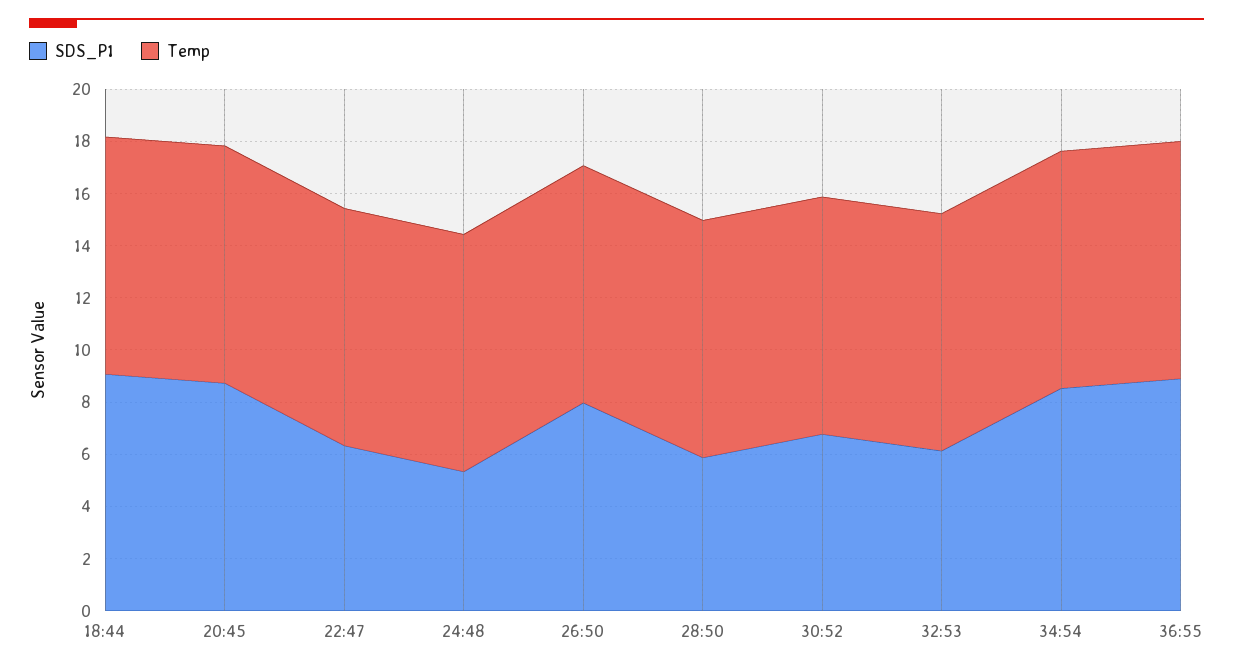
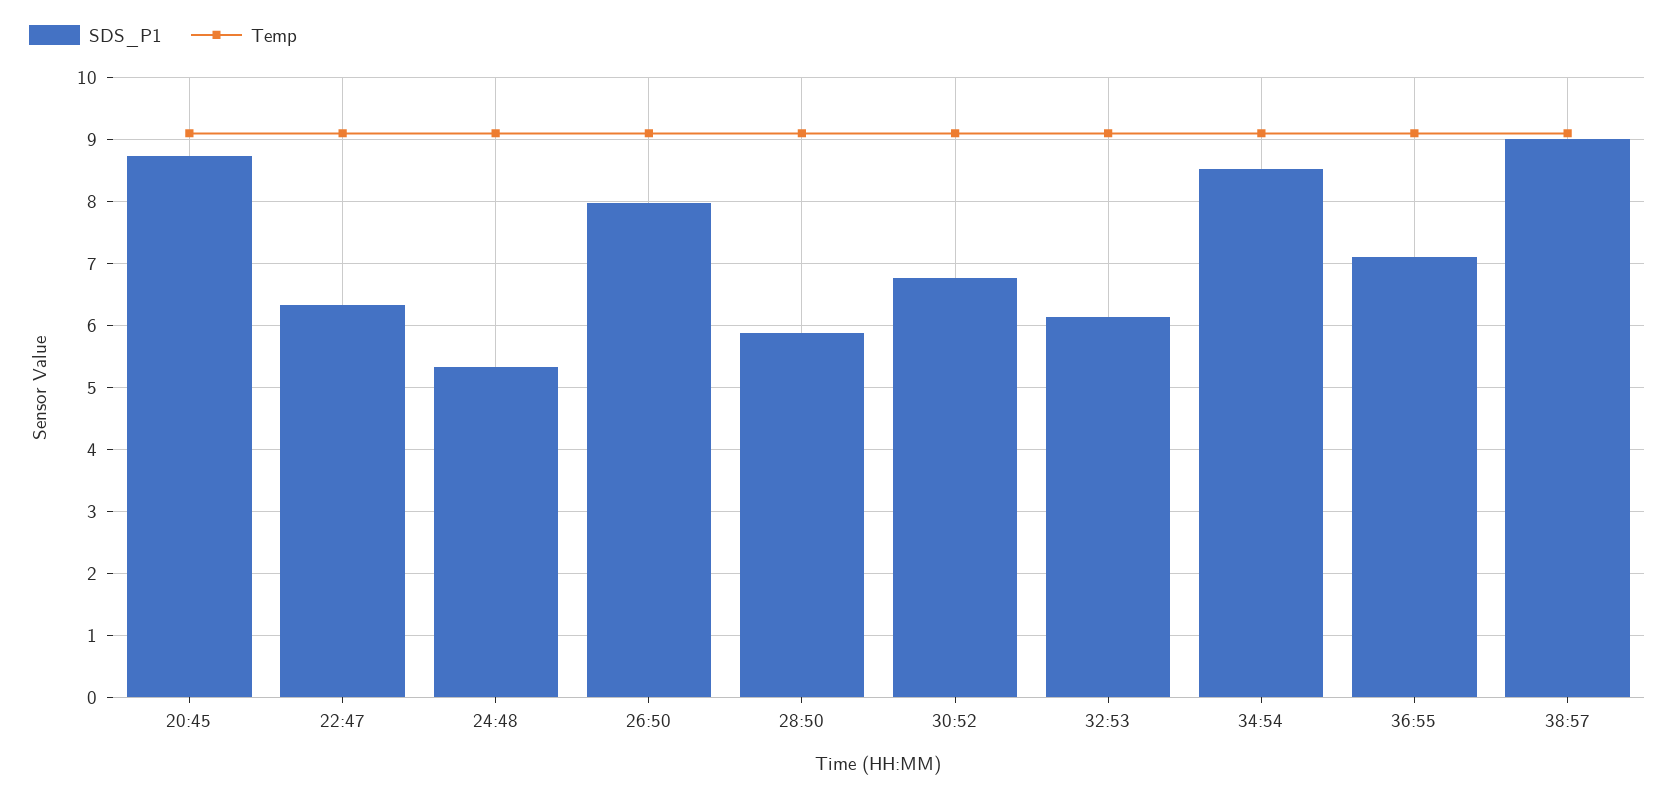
SDS_P1, 18:44: 9 -> none
Temp, 18:44: 9 -> none
SDS_P1, 36:55: 9 -> 7.1
SDS_P1, 38:57: none -> 9
Temp, 38:57: none -> 9.1

